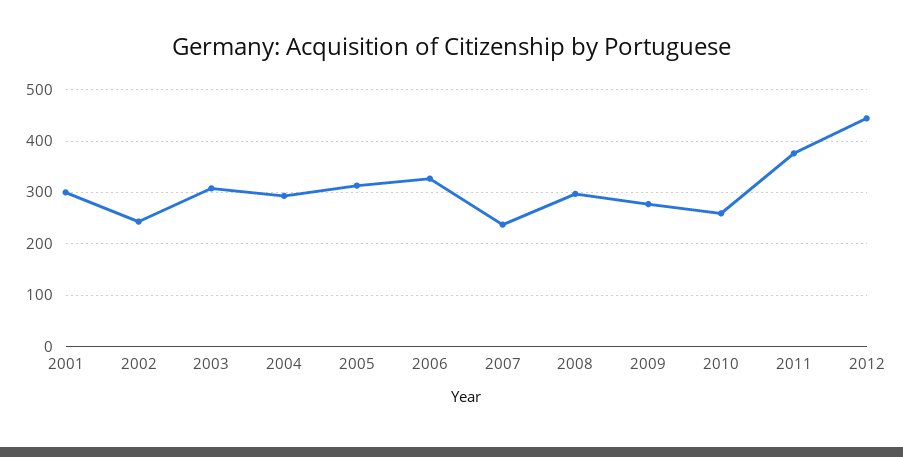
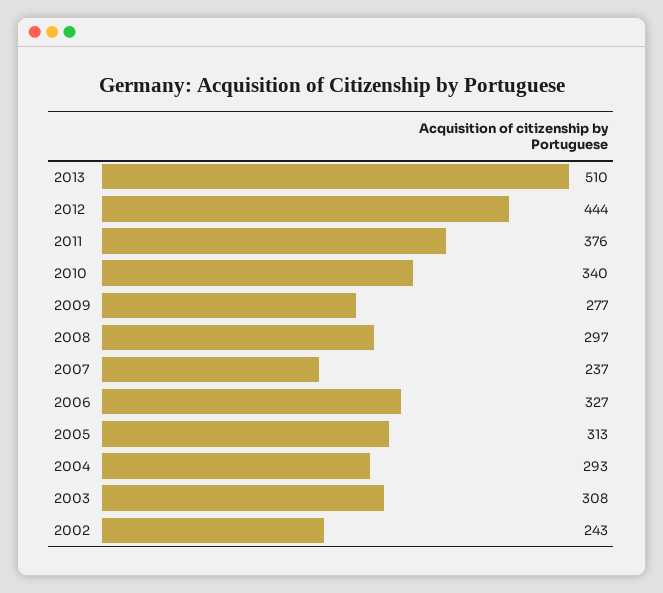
2001: 300 -> none
2010: 260 -> 340
2013: none -> 510

